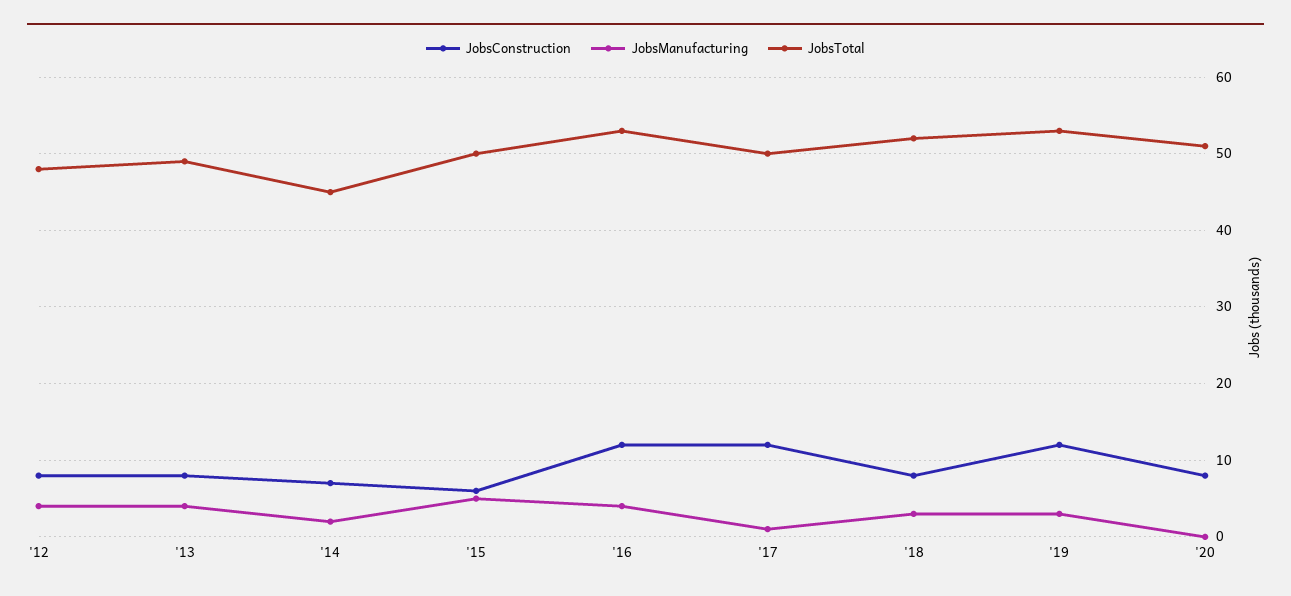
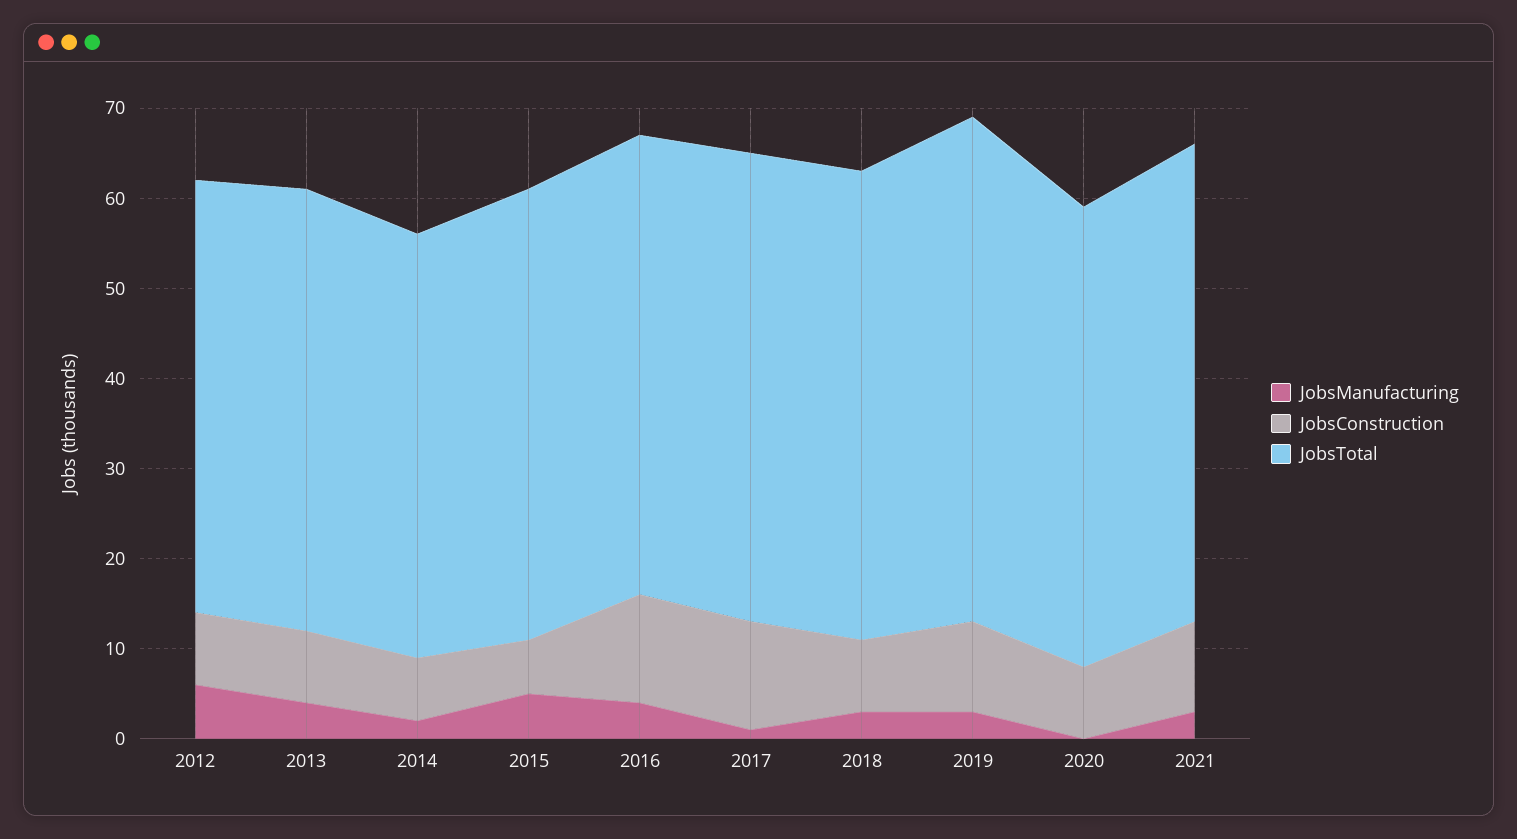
JobsManufacturing, '12: 4 -> 6
JobsTotal, '14: 45 -> 47
JobsTotal, '16: 53 -> 51
JobsTotal, '17: 50 -> 52
JobsConstruction, '19: 12 -> 10
JobsTotal, '19: 53 -> 56
JobsManufacturing, 2021: none -> 3
JobsConstruction, 2021: none -> 10
JobsTotal, 2021: none -> 53

